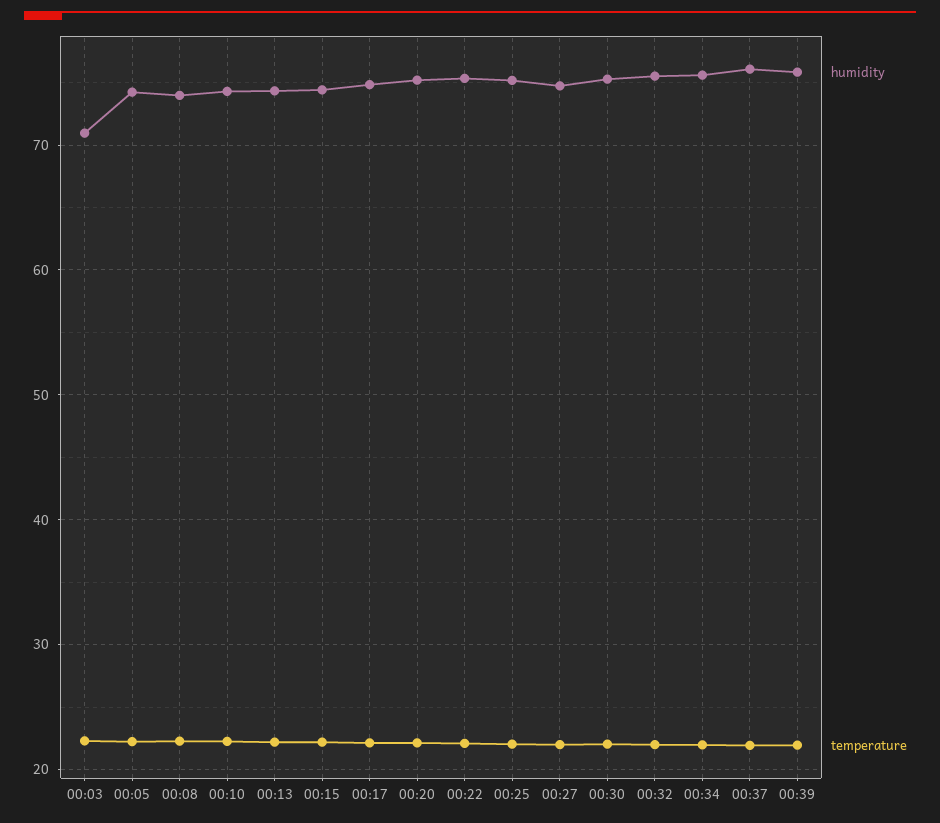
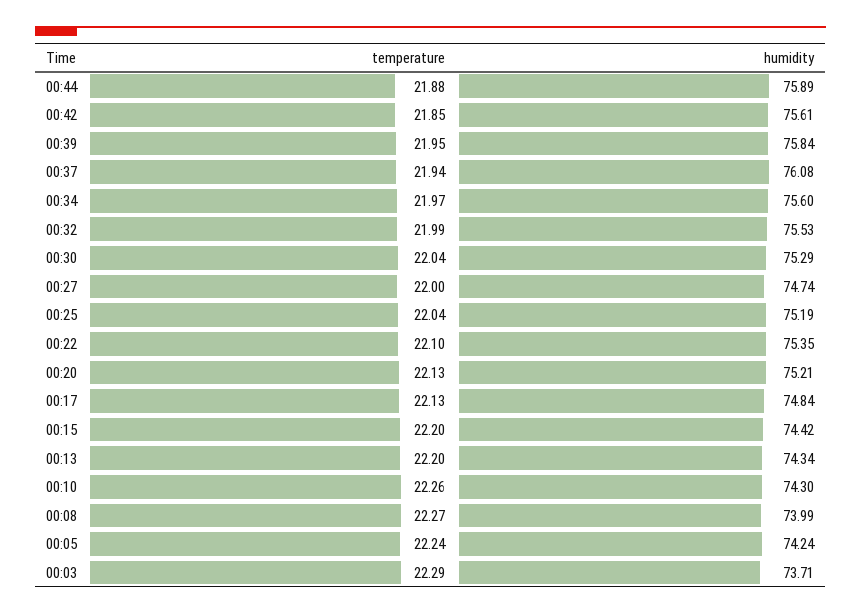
humidity, 00:03: 71 -> 73.71
temperature, 00:44: none -> 21.88
humidity, 00:44: none -> 75.89
temperature, 00:42: none -> 21.85
humidity, 00:42: none -> 75.61

